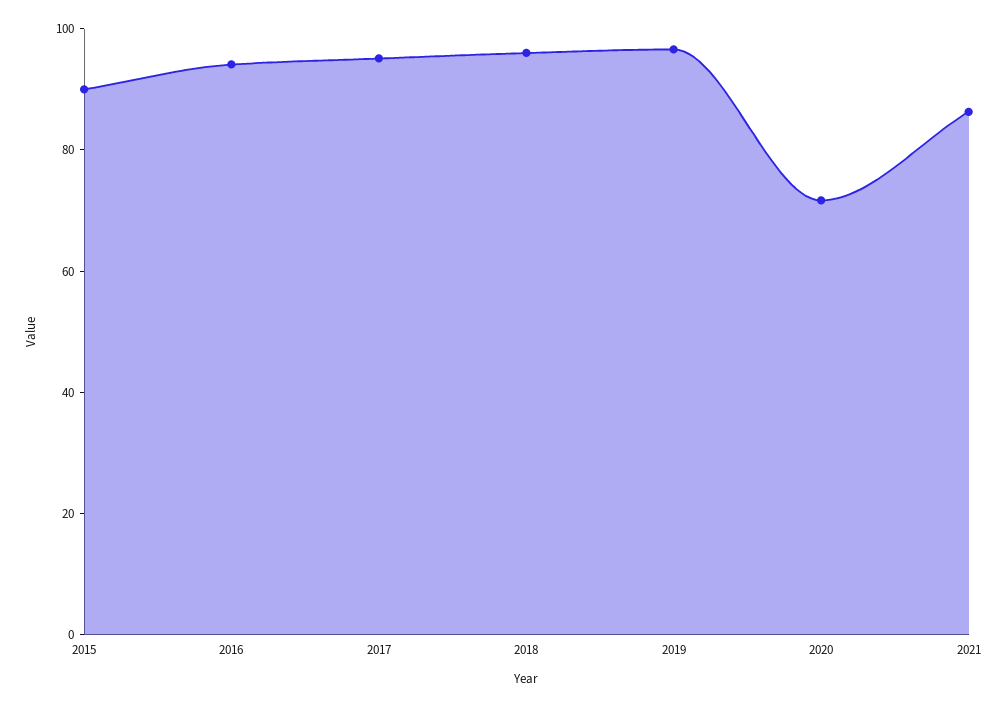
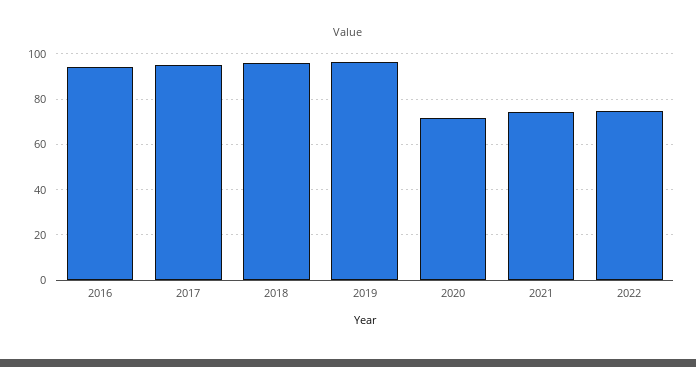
2015: 90 -> none
2021: 85 -> 75
2022: none -> 75

